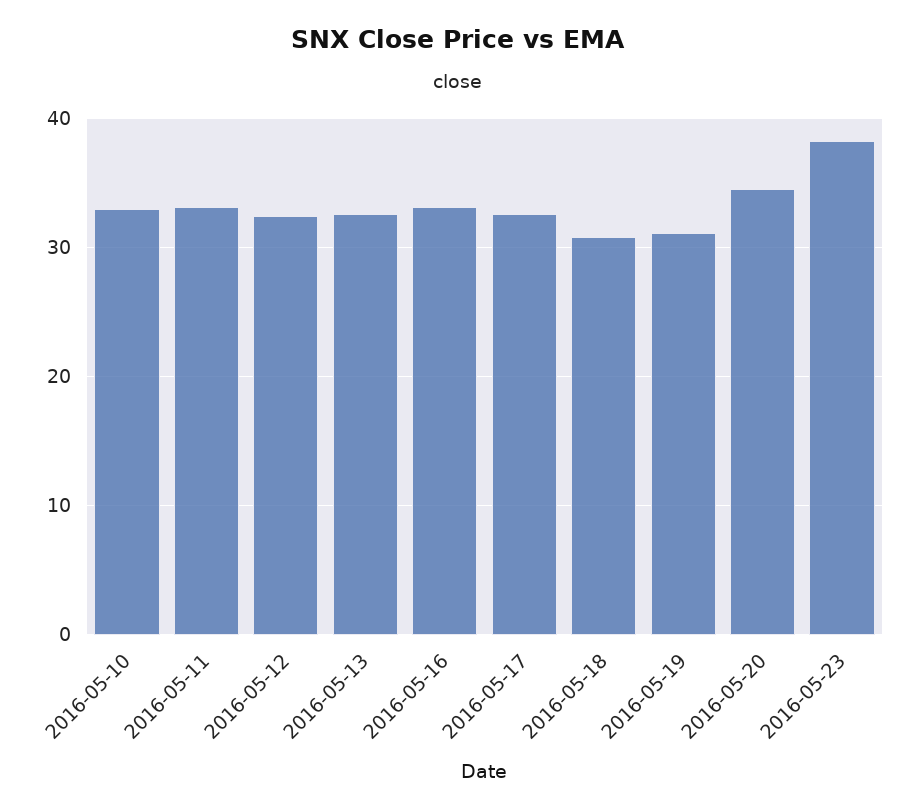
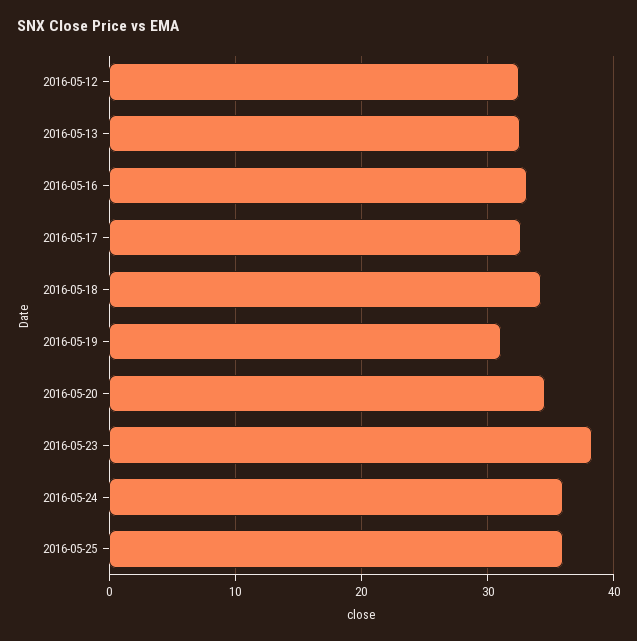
2016-05-10: 33 -> none
2016-05-11: 33 -> none
2016-05-18: 31 -> 34
2016-05-24: none -> 36
2016-05-25: none -> 36

